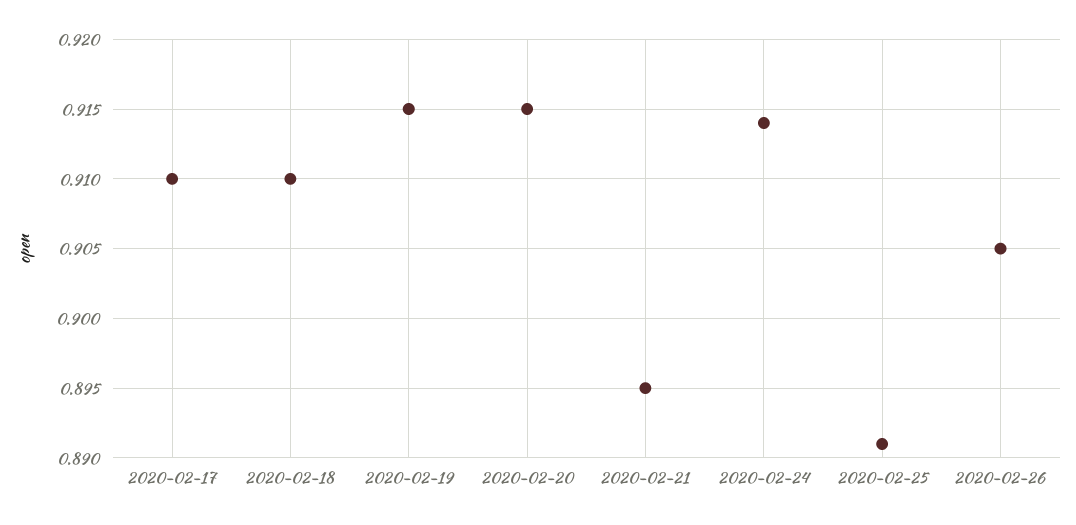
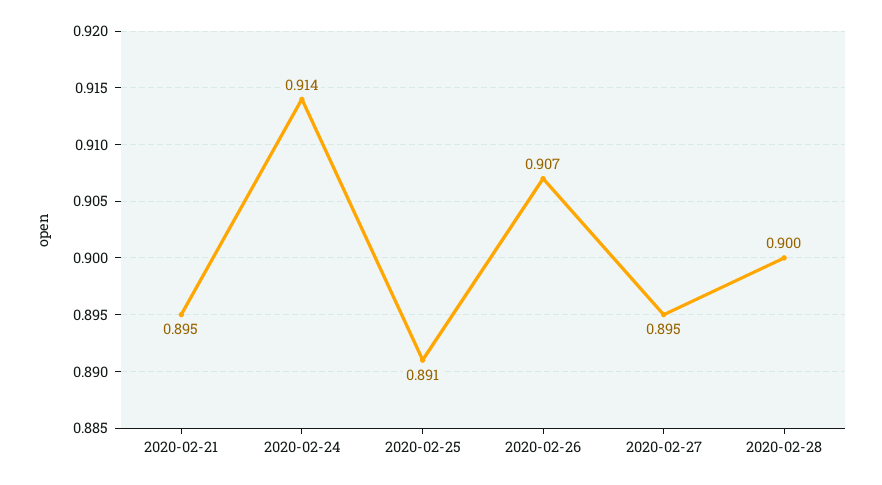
2020-02-17: 0.91 -> none
2020-02-18: 0.91 -> none
2020-02-19: 0.915 -> none
2020-02-20: 0.915 -> none
2020-02-26: 0.905 -> 0.907
2020-02-27: none -> 0.895
2020-02-28: none -> 0.9

